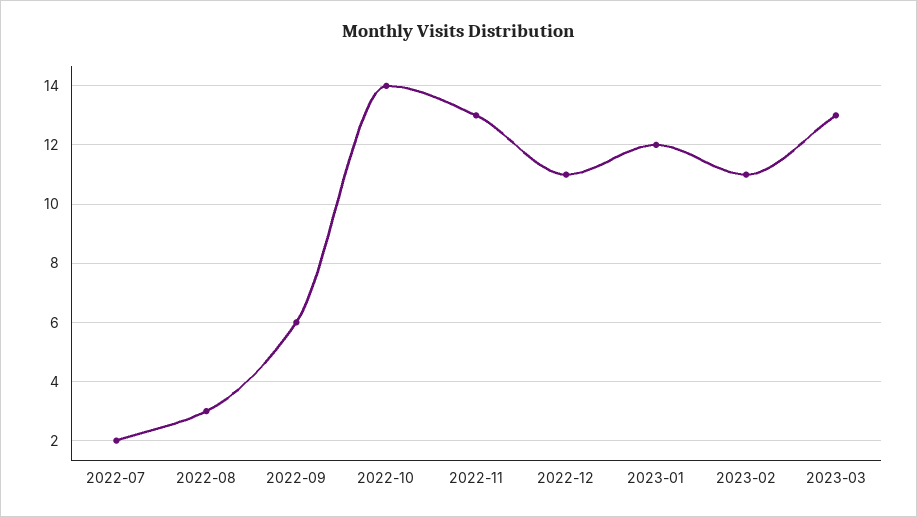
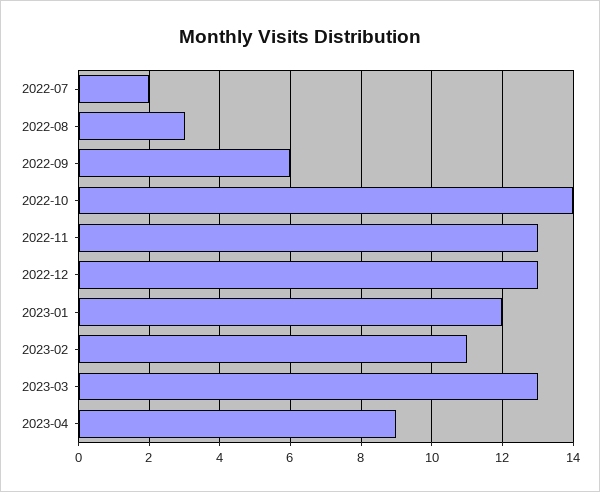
2022-12: 11 -> 13
2023-04: none -> 9

